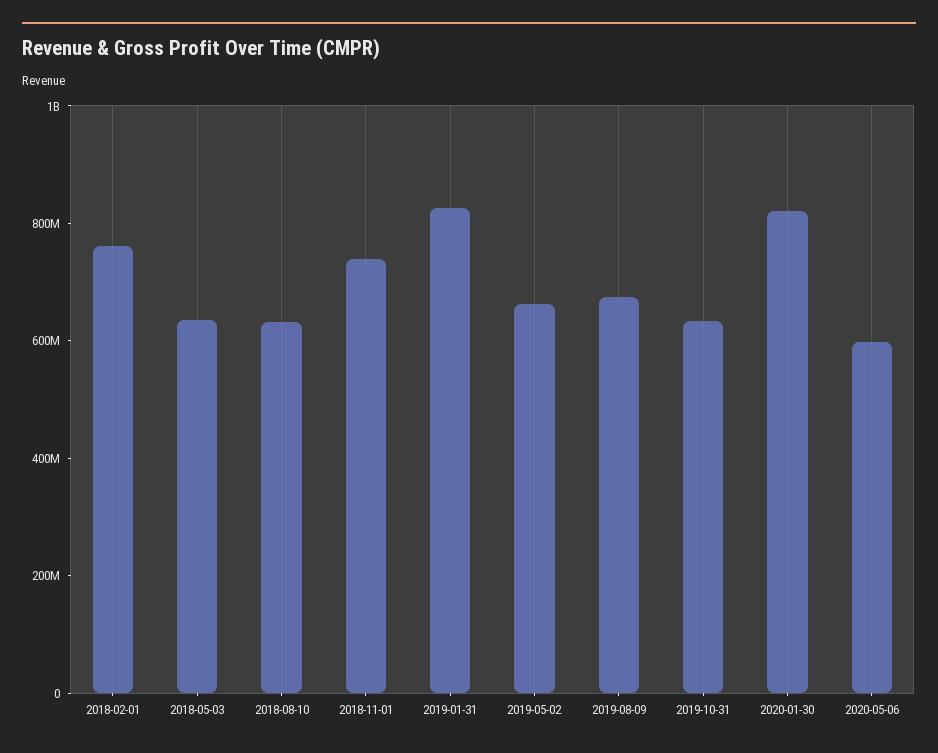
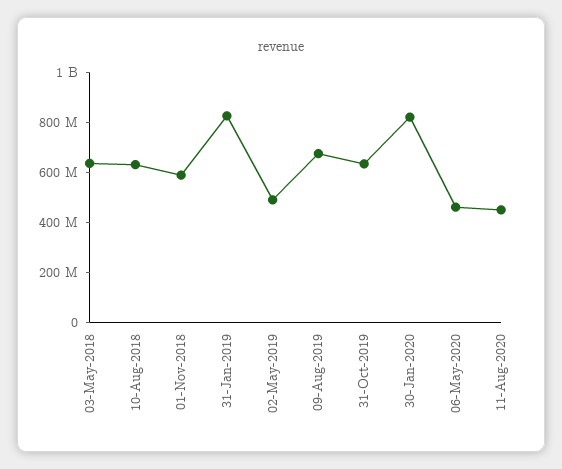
2018-02-01: 750000000 -> none
2018-11-01: 750000000 -> 600000000
2019-05-02: 650000000 -> 500000000
2020-05-06: 600000000 -> 450000000
11-Aug-2020: none -> 450000000

